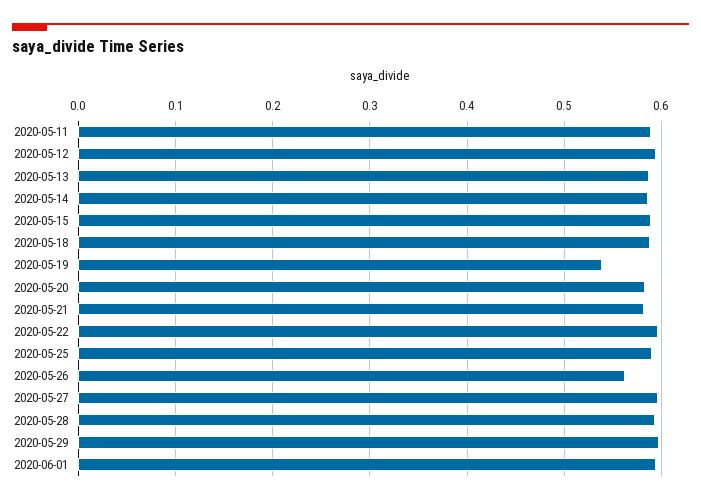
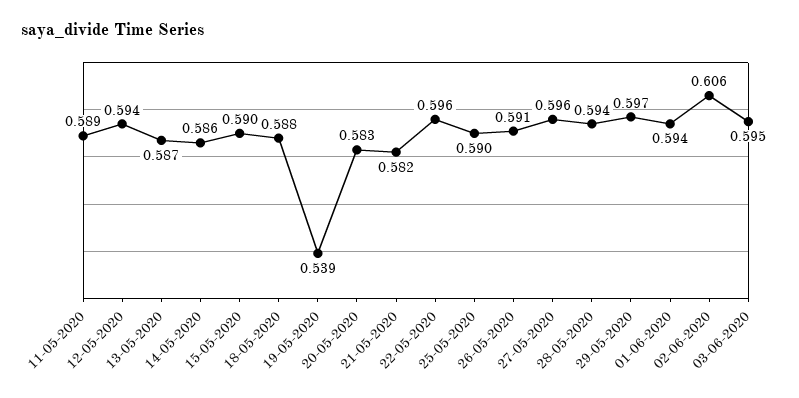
2020-05-26: 0.56 -> 0.591
02-06-2020: none -> 0.606
03-06-2020: none -> 0.595

